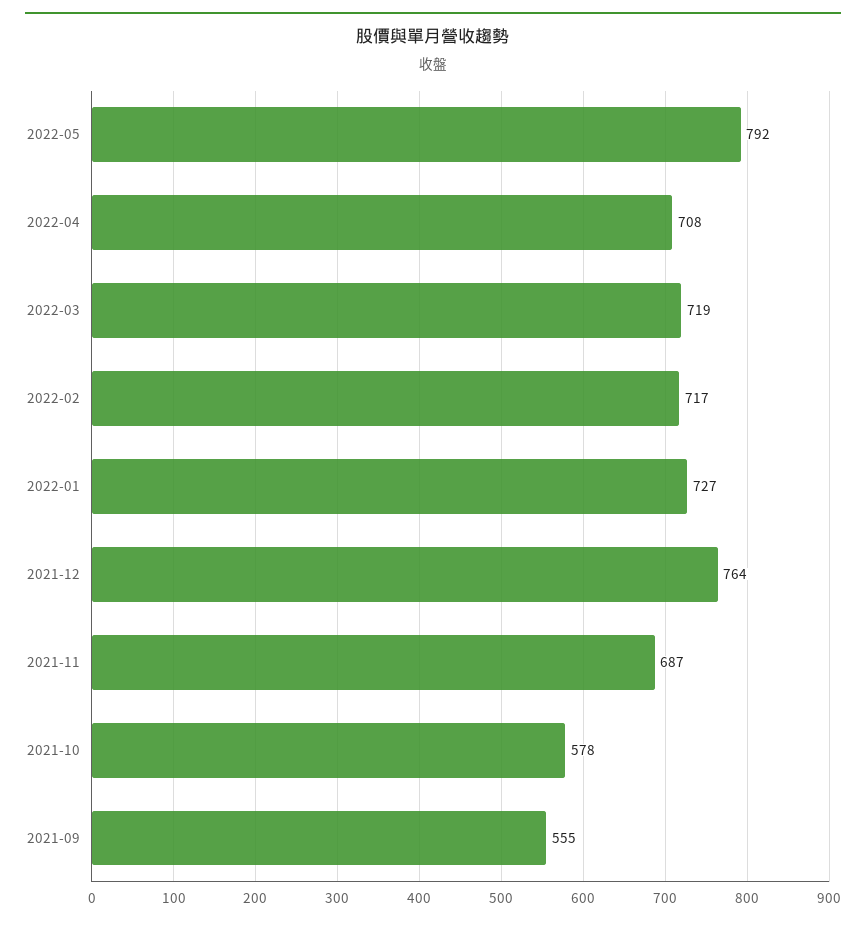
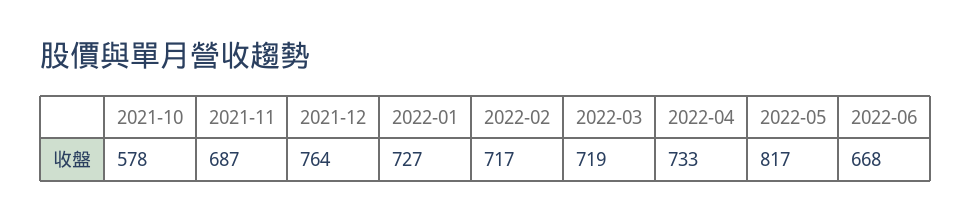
2022-05: 792 -> 817
2022-04: 708 -> 733
2021-09: 555 -> none
2022-06: none -> 668

